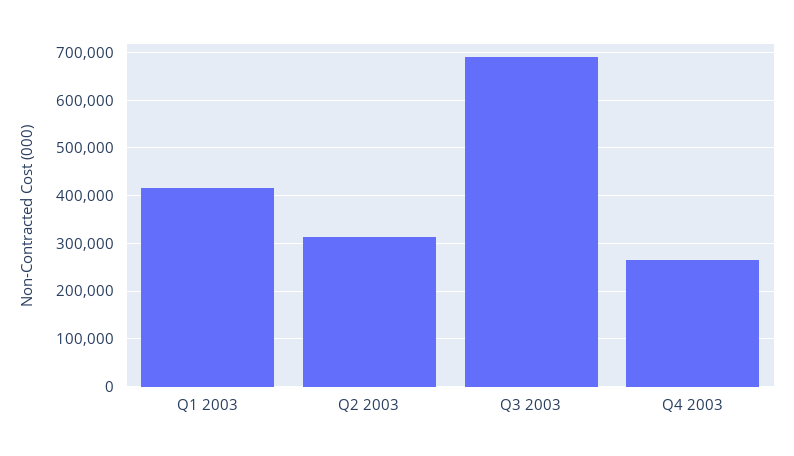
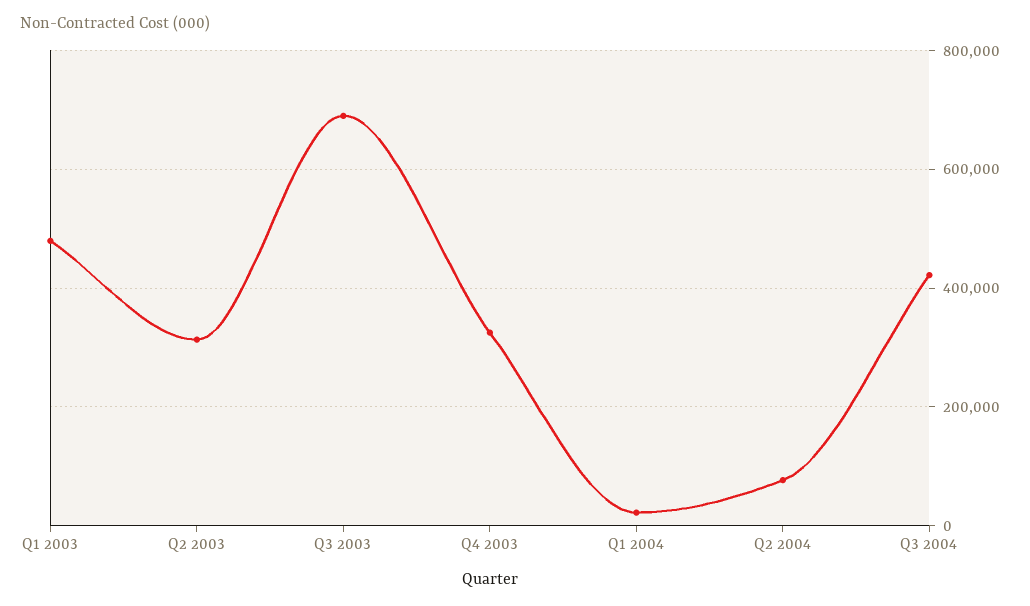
Q1 2003: 420000 -> 480000
Q4 2003: 260000 -> 320000
Q1 2004: none -> 20000
Q2 2004: none -> 80000
Q3 2004: none -> 420000

